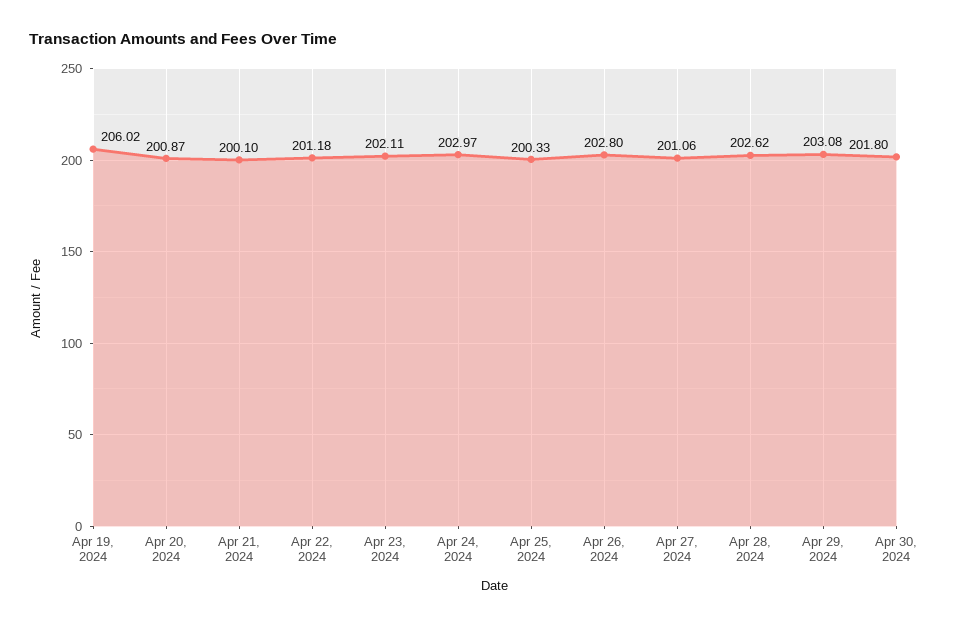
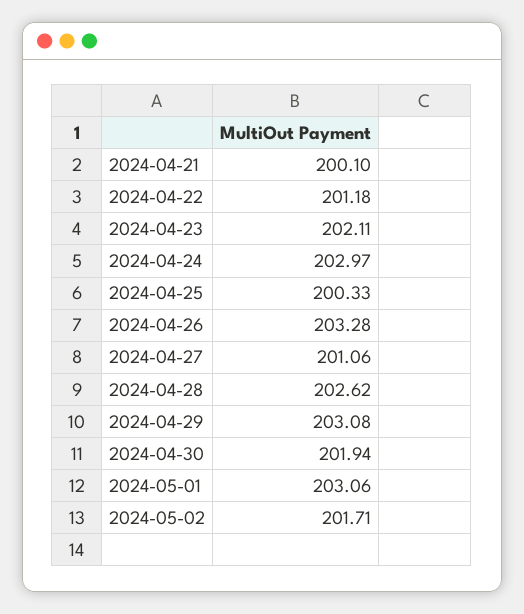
Apr 19, 2024: 206.02 -> none
Apr 20, 2024: 200.87 -> none
Apr 26, 2024: 202.8 -> 203.28
Apr 30, 2024: 201.8 -> 201.94
2024-05-01: none -> 203.06
2024-05-02: none -> 201.71

